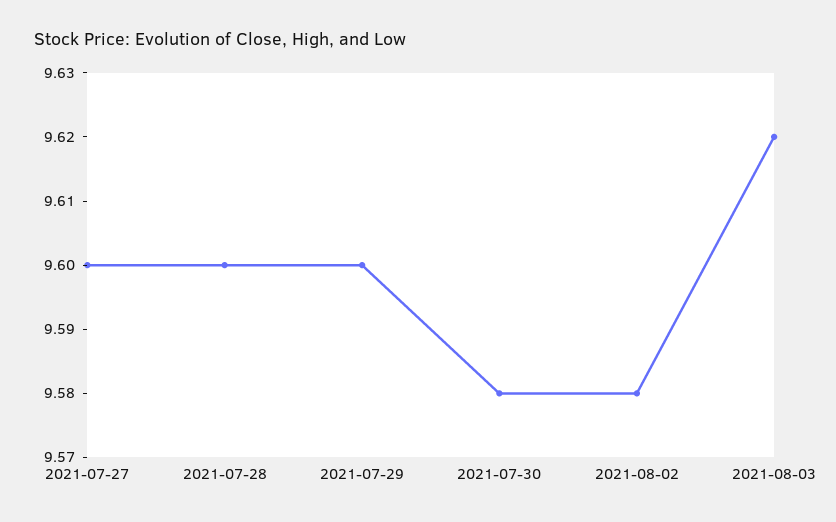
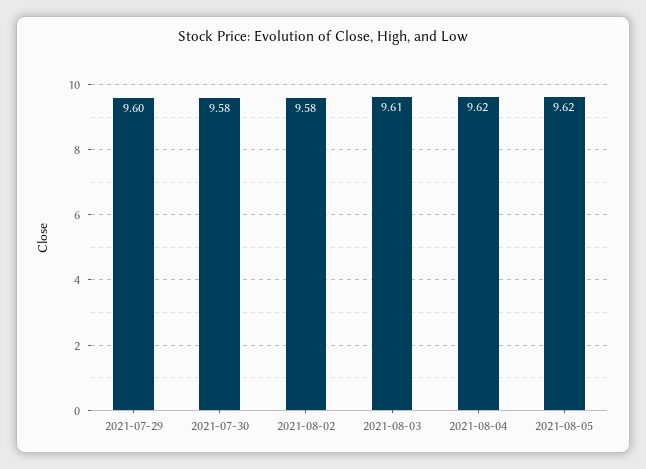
2021-07-27: 9.6 -> none
2021-07-28: 9.6 -> none
2021-08-03: 9.62 -> 9.61
2021-08-04: none -> 9.62
2021-08-05: none -> 9.62

